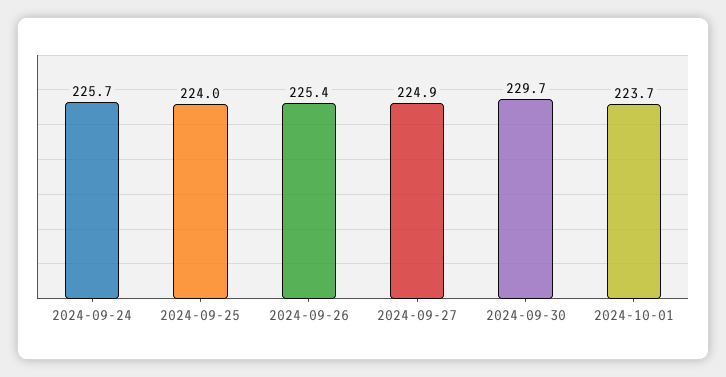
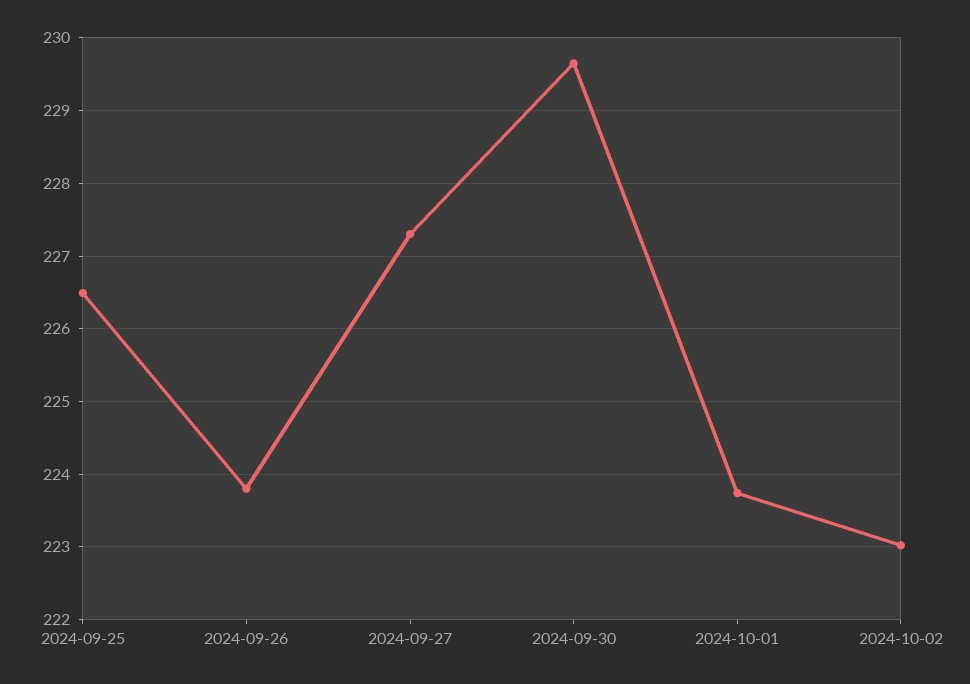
2024-09-24: 225.7 -> none
2024-09-25: 224 -> 226.5
2024-09-26: 225.4 -> 223.8
2024-09-27: 224.9 -> 227.3
2024-10-02: none -> 223

